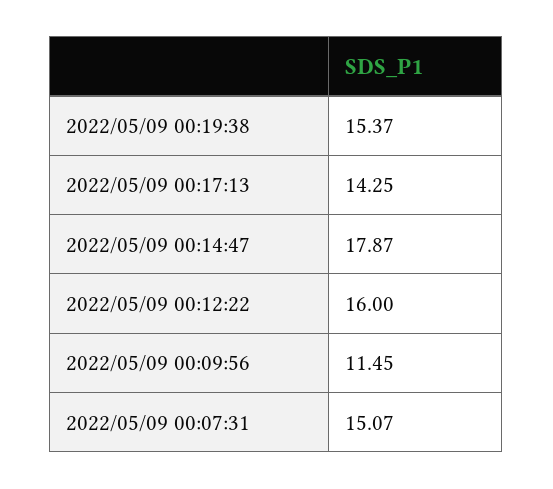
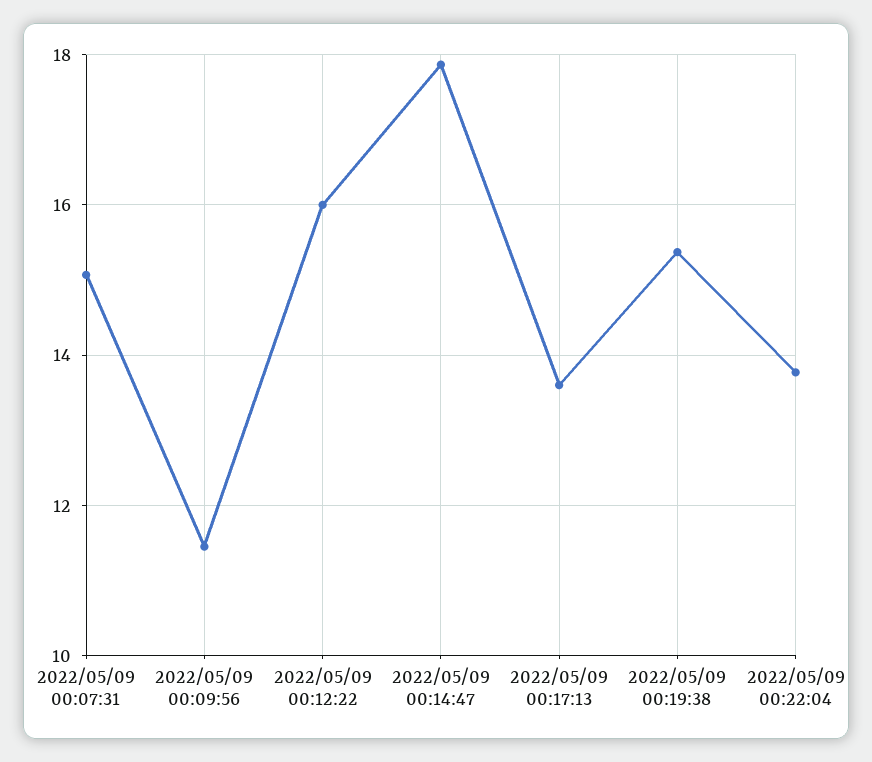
2022/05/09 00:17:13: 14.25 -> 13.6
2022/05/09 00:22:04: none -> 13.8

